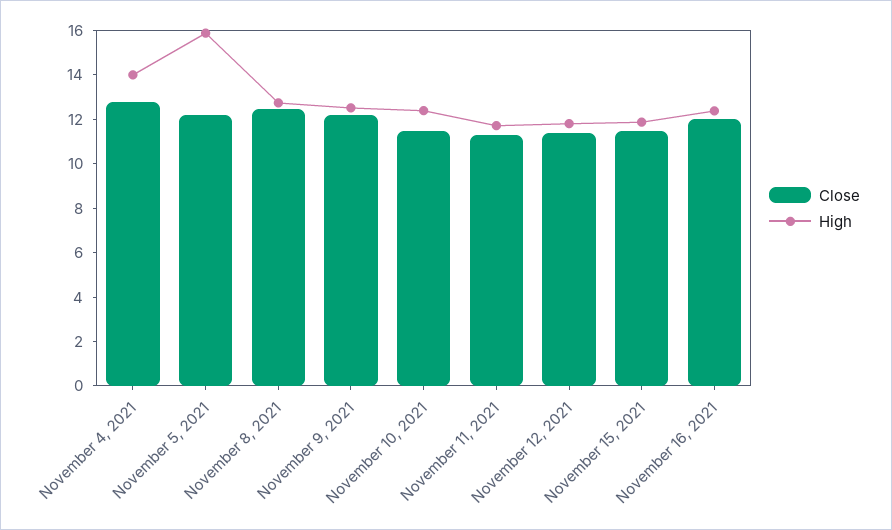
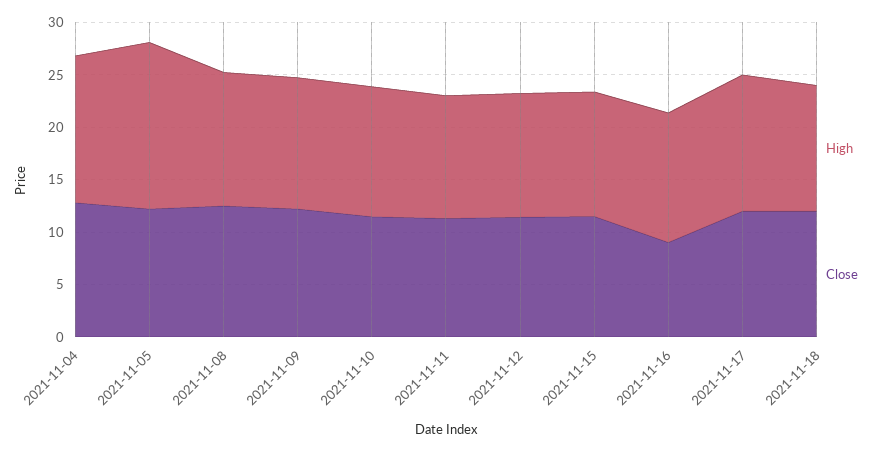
Close, November 16, 2021: 12 -> 9
High, 2021-11-17: none -> 13
Close, 2021-11-17: none -> 12
High, 2021-11-18: none -> 12
Close, 2021-11-18: none -> 12

